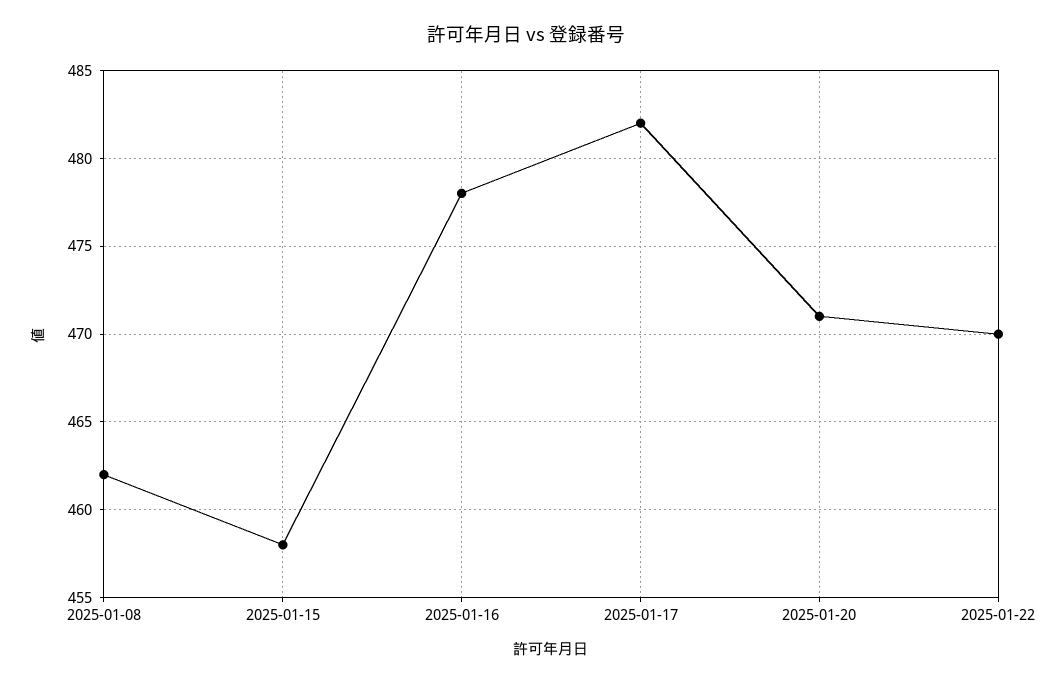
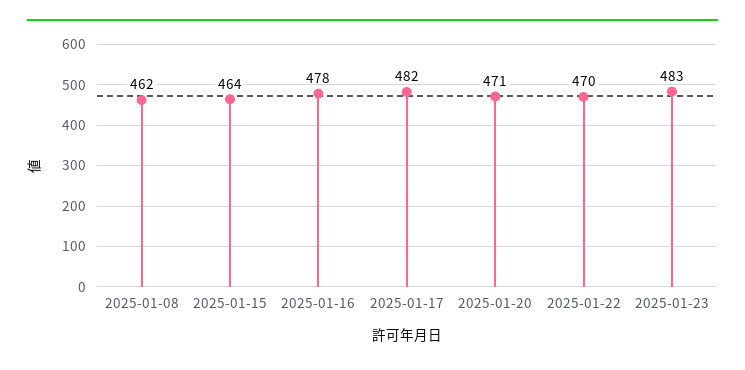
2025-01-15: 458 -> 464
2025-01-23: none -> 483

